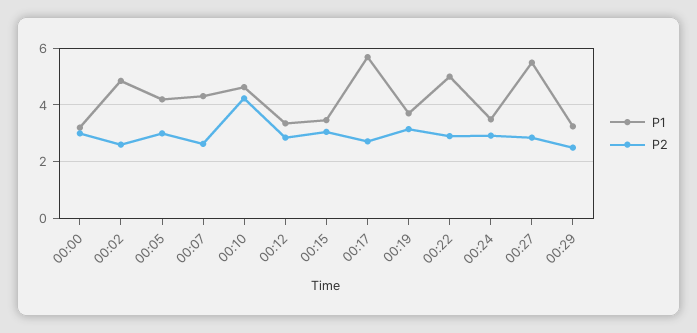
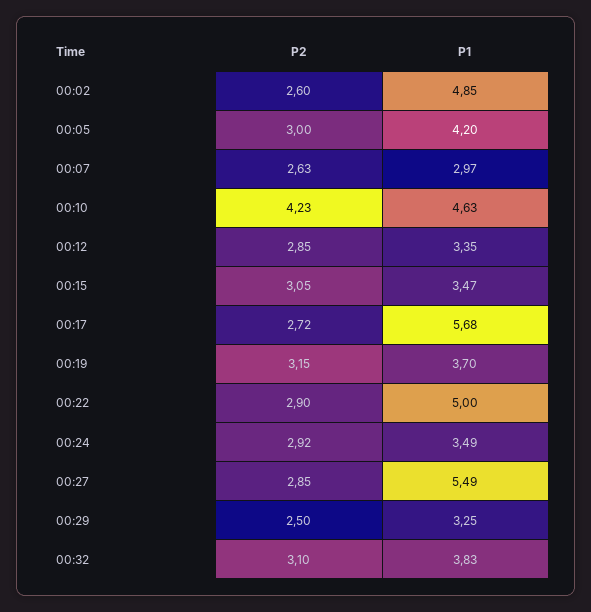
P1, 00:00: 3.25 -> none
P2, 00:00: 3 -> none
P1, 00:07: 4.25 -> 2.97
P2, 00:32: none -> 3.1
P1, 00:32: none -> 3.83

